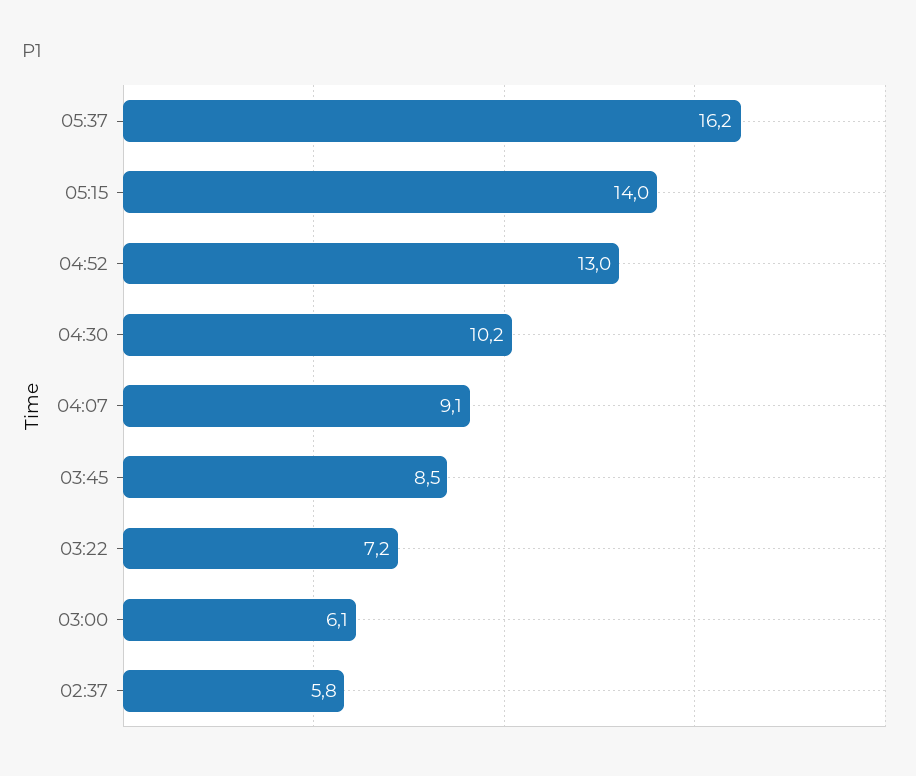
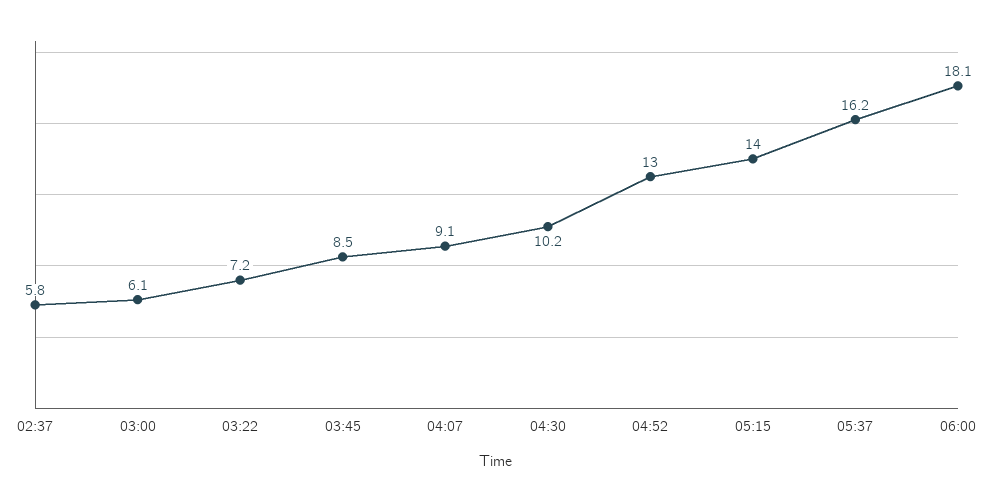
06:00: none -> 18.1

